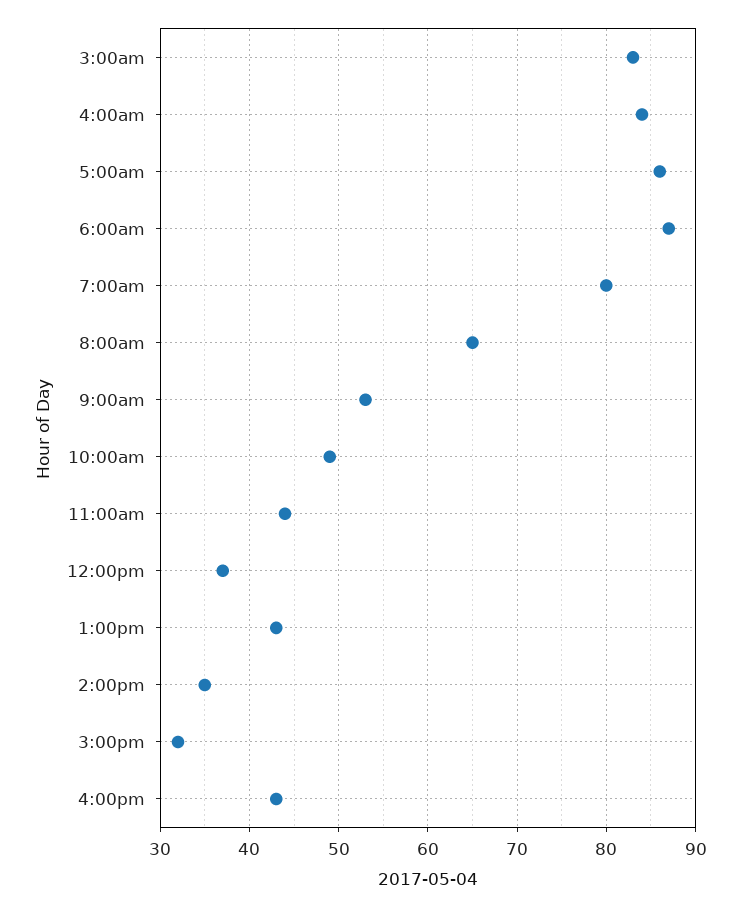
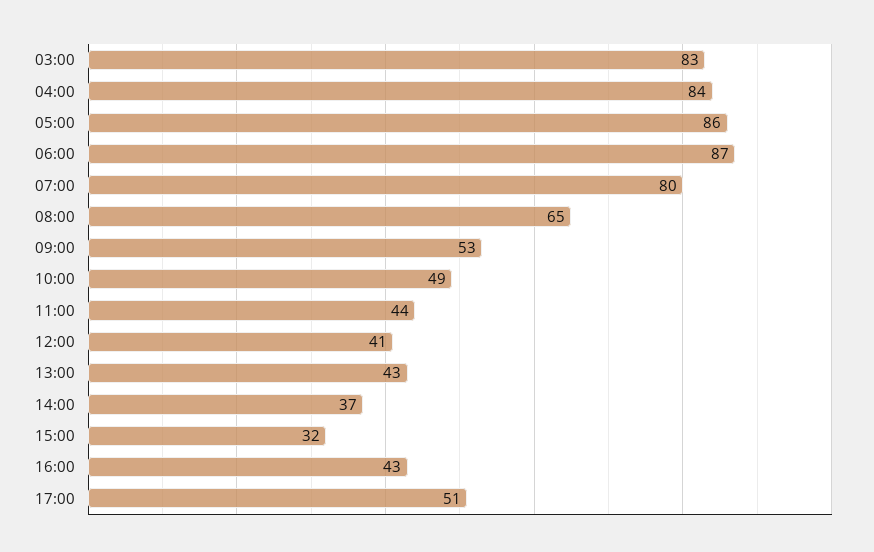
12:00pm: 37 -> 41
2:00pm: 35 -> 37
17:00: none -> 51

